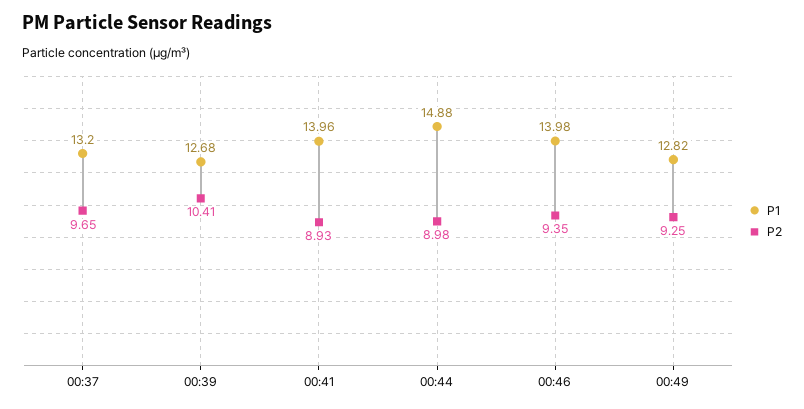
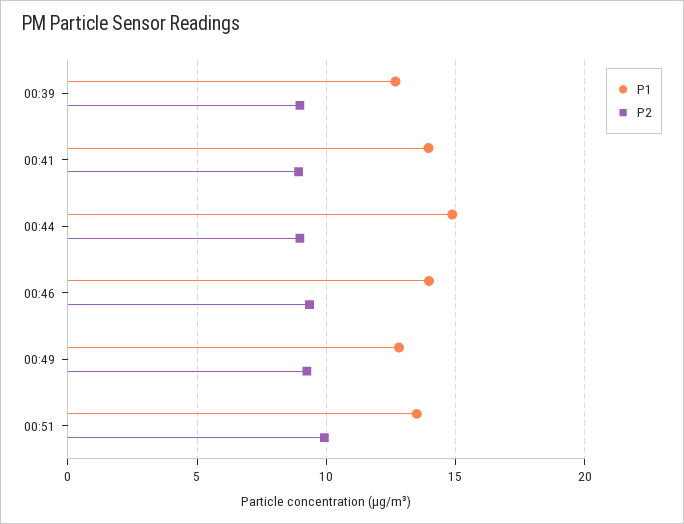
P1, 00:37: 13.2 -> none
P2, 00:37: 9.65 -> none
P2, 00:39: 10.41 -> 9
P1, 00:51: none -> 13.5
P2, 00:51: none -> 10

